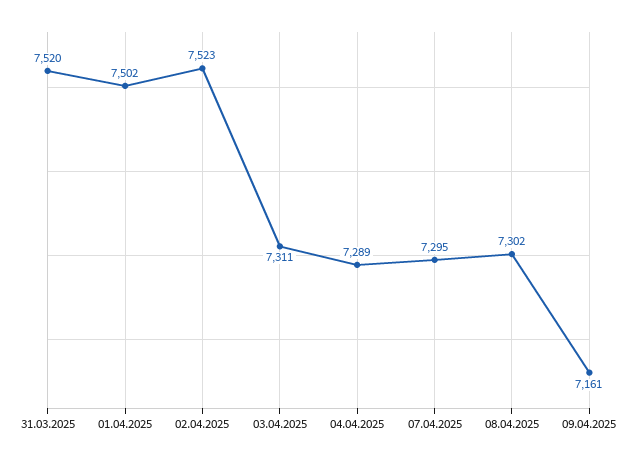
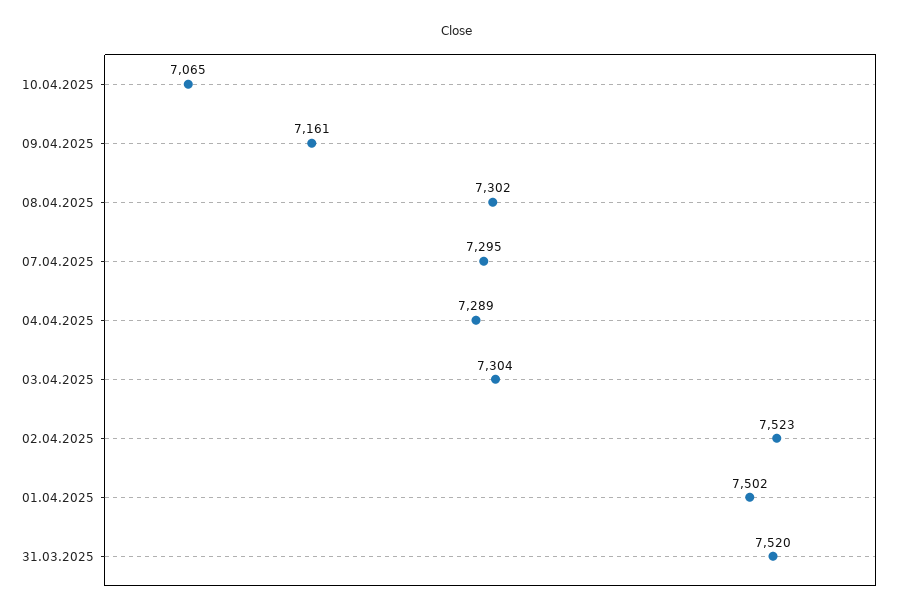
03.04.2025: 7311 -> 7304
10.04.2025: none -> 7065

